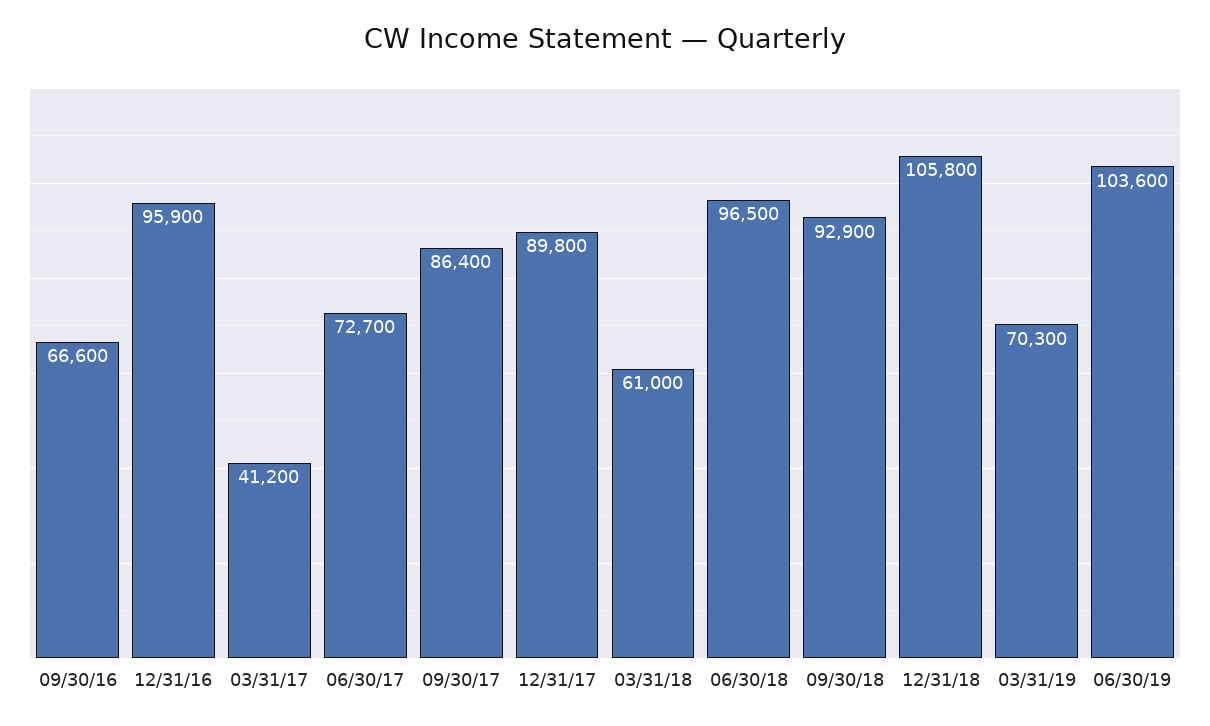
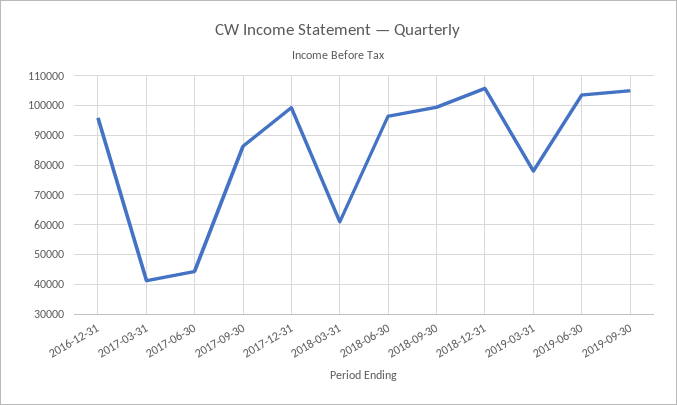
09/30/16: 66600 -> none
06/30/17: 72700 -> 45000
12/31/17: 89800 -> 100000
09/30/18: 92900 -> 100000
03/31/19: 70300 -> 77500
2019-09-30: none -> 105000

